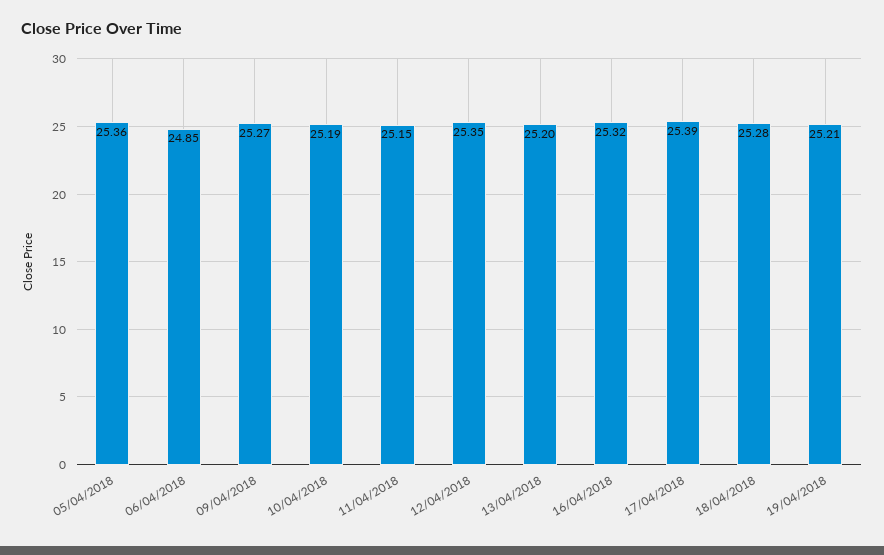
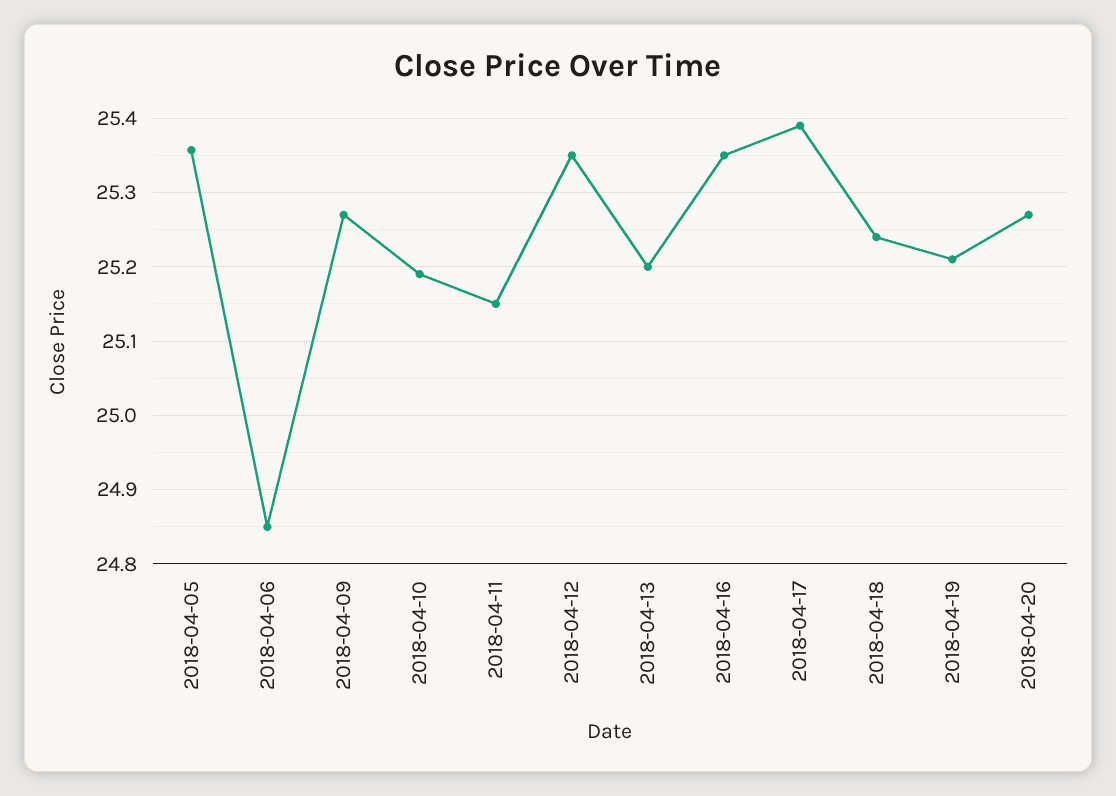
16/04/2018: 25.32 -> 25.35
18/04/2018: 25.28 -> 25.24
2018-04-20: none -> 25.27

